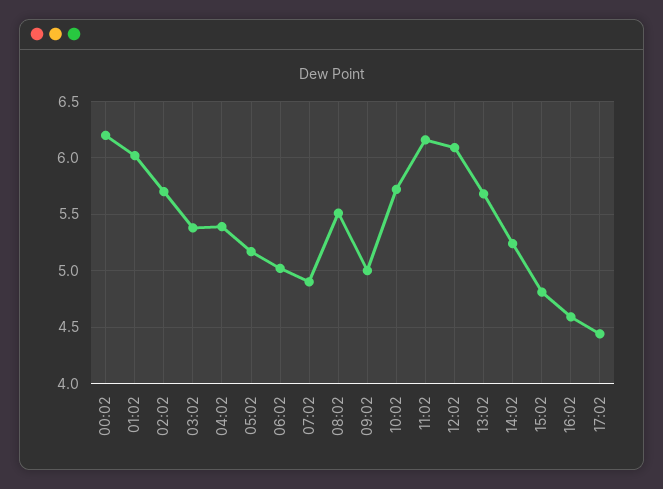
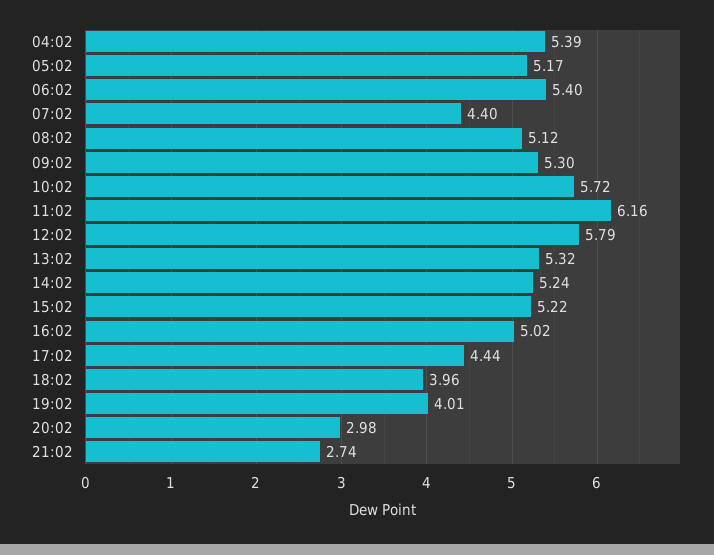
00:02: 6.2 -> none
01:02: 6 -> none
02:02: 5.7 -> none
03:02: 5.4 -> none
06:02: 5 -> 5.4
07:02: 4.9 -> 4.4
08:02: 5.5 -> 5.12
09:02: 5 -> 5.3
12:02: 6.1 -> 5.79
13:02: 5.7 -> 5.32
15:02: 4.8 -> 5.22
16:02: 4.6 -> 5.02
18:02: none -> 3.96
19:02: none -> 4.01
20:02: none -> 2.98
21:02: none -> 2.74

